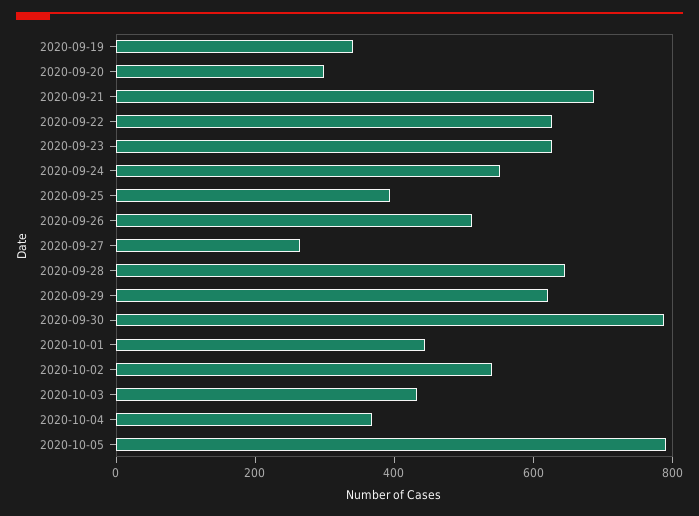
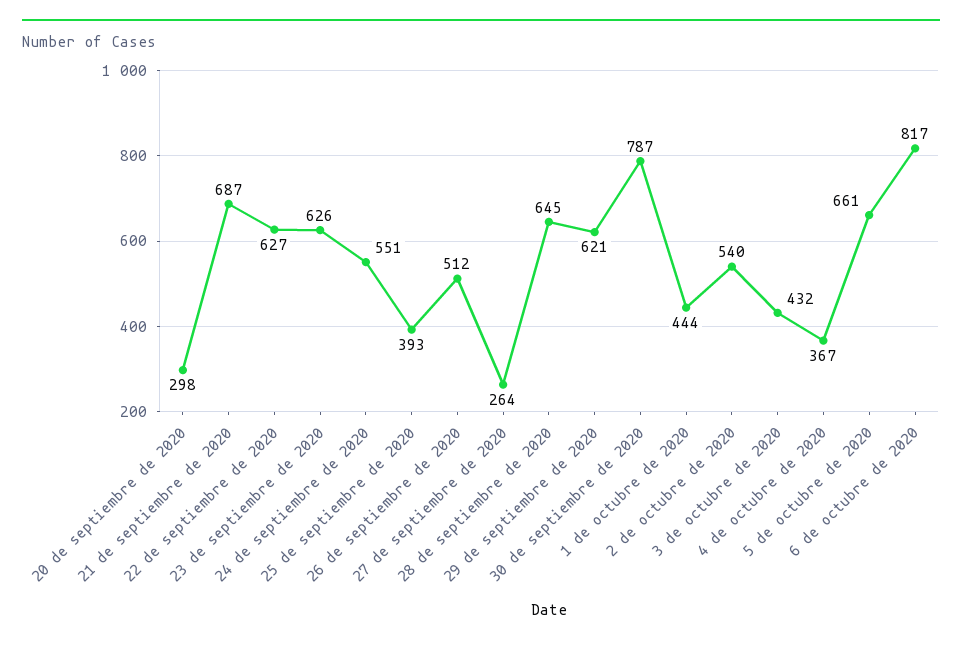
2020-09-19: 350 -> none
2020-10-05: 800 -> 661
6 de octubre de 2020: none -> 817

